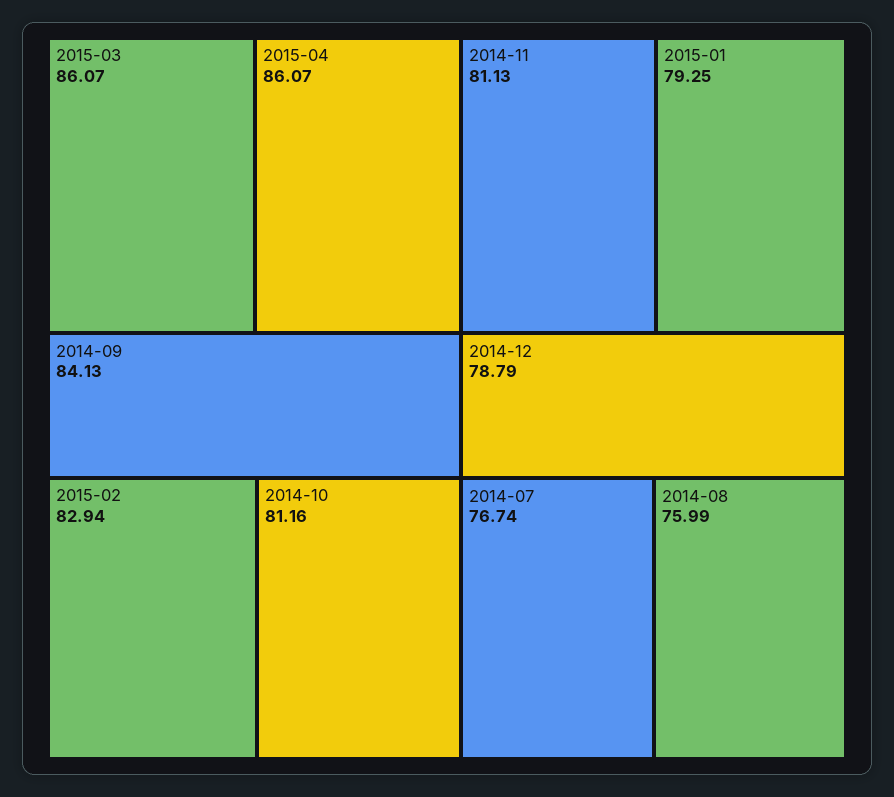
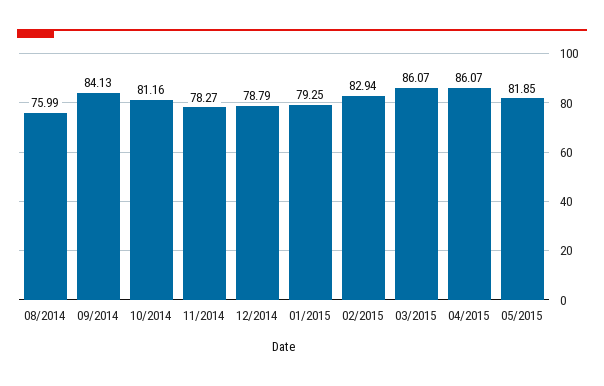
2014-11: 81.13 -> 78.27
2014-07: 76.74 -> none
05/2015: none -> 81.85

